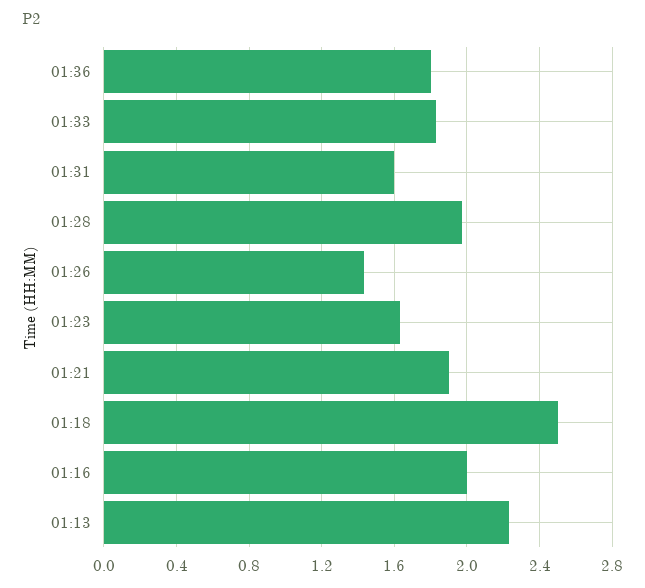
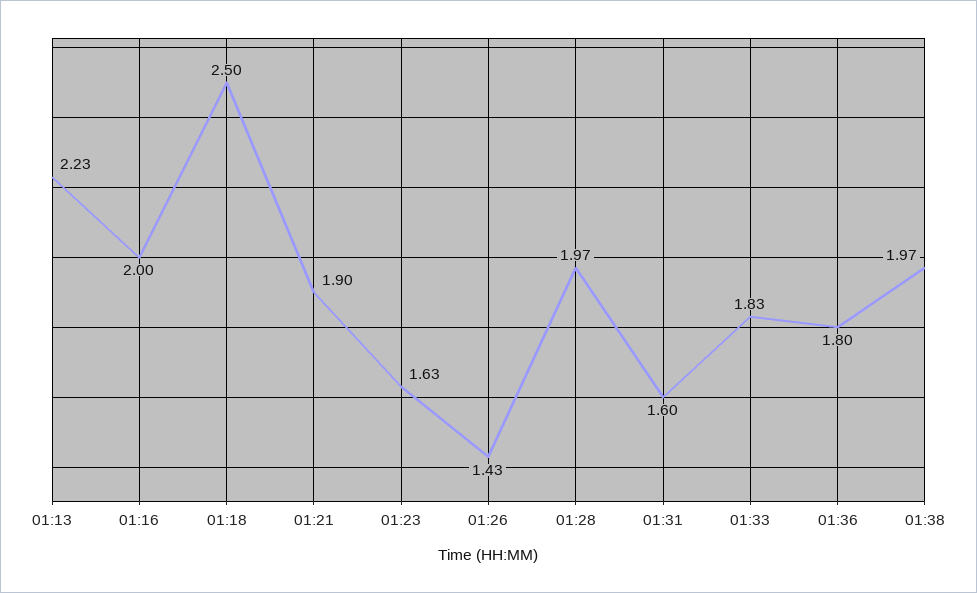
01:38: none -> 1.97

